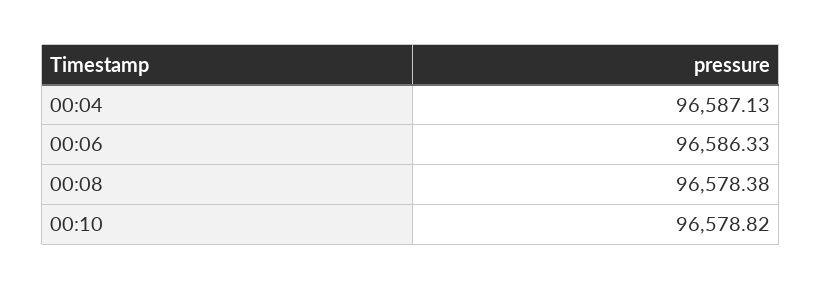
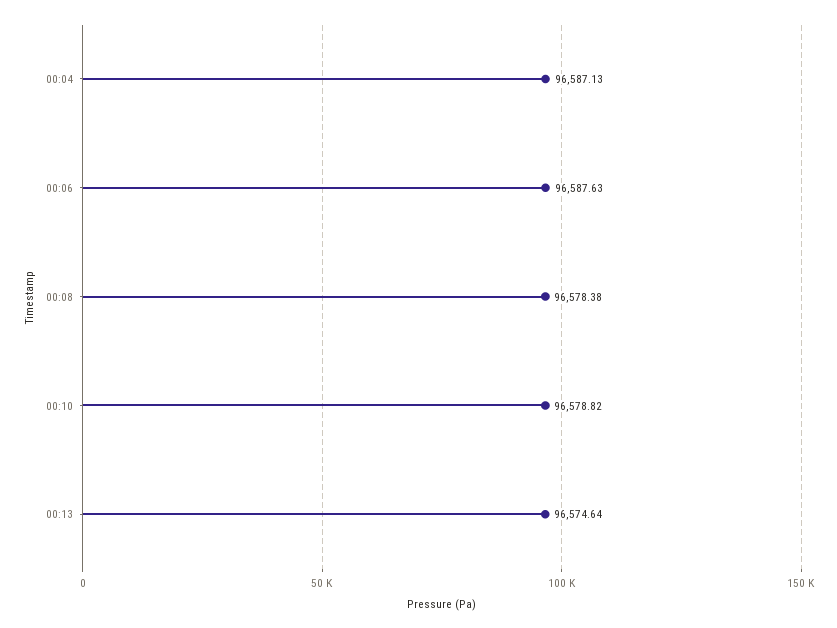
00:06: 96586.33 -> 96587.63
00:13: none -> 96574.64

